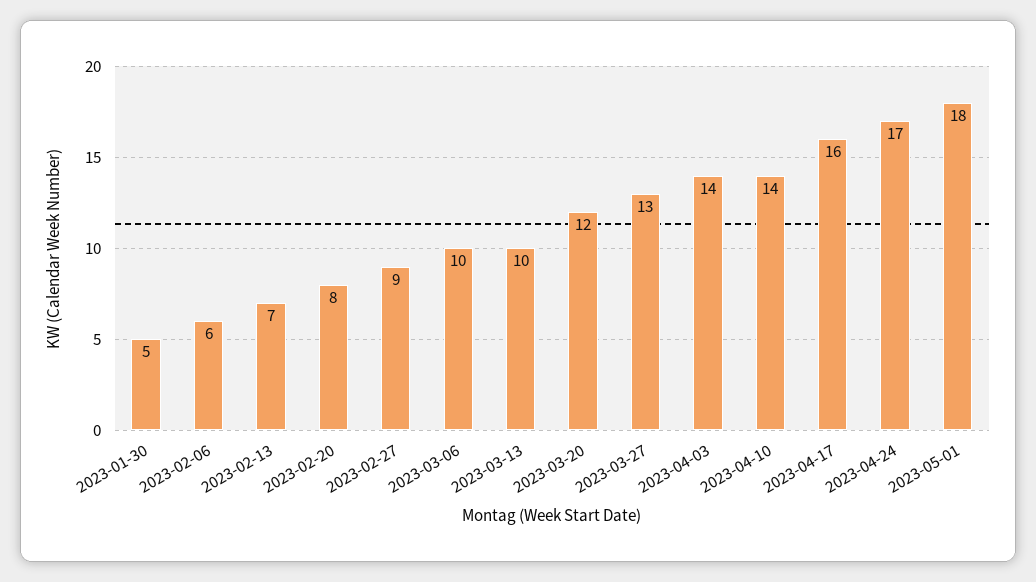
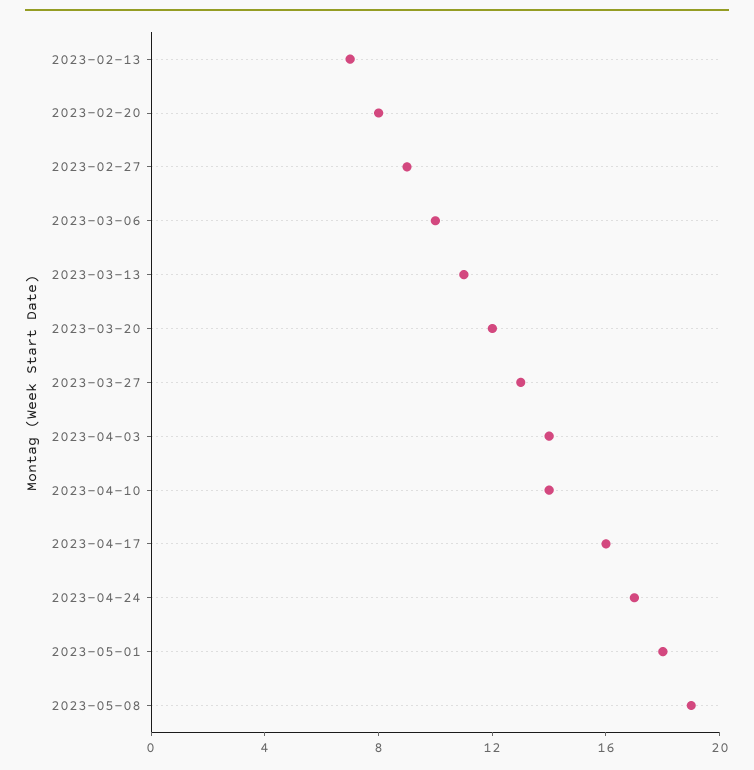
2023-01-30: 5 -> none
2023-02-06: 6 -> none
2023-03-13: 10 -> 11
2023-05-08: none -> 19

